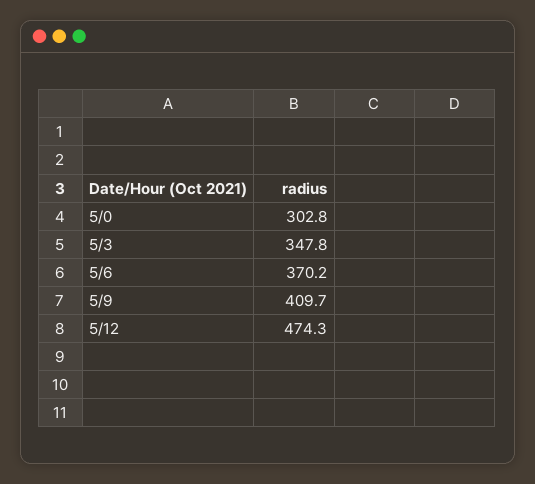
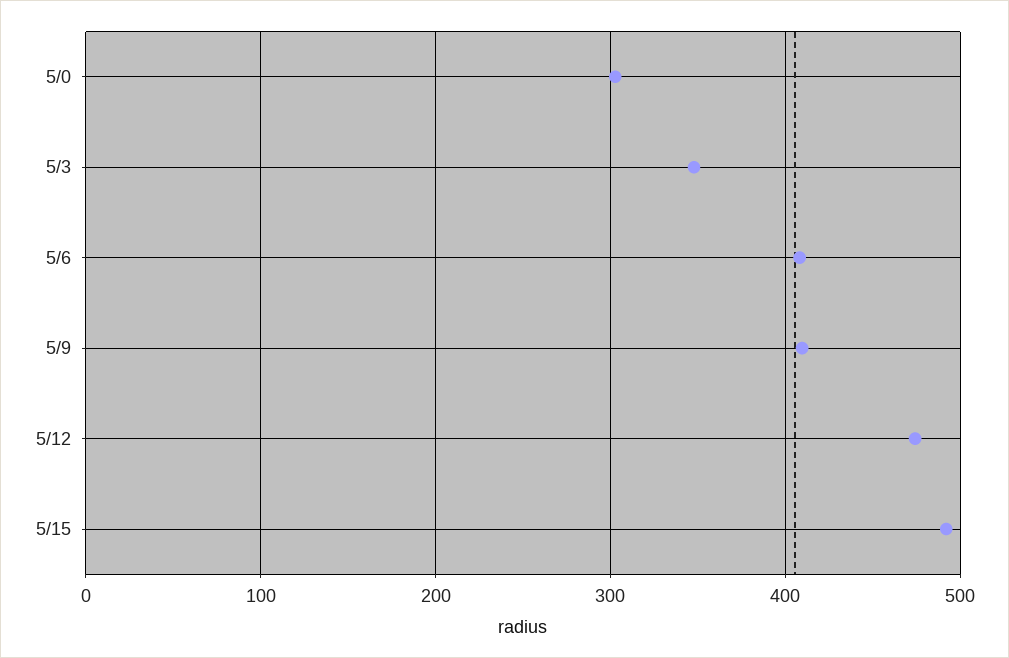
5/6: 370.2 -> 410
5/15: none -> 490

